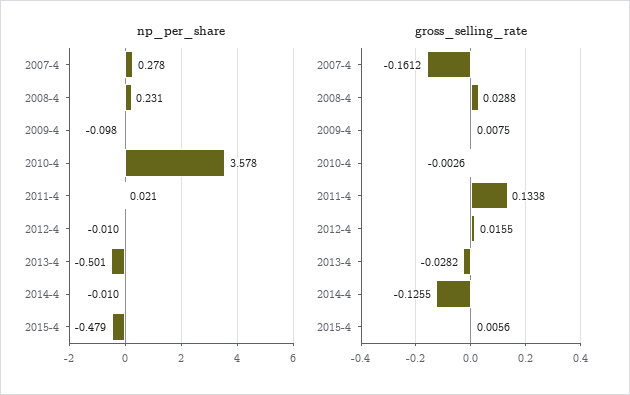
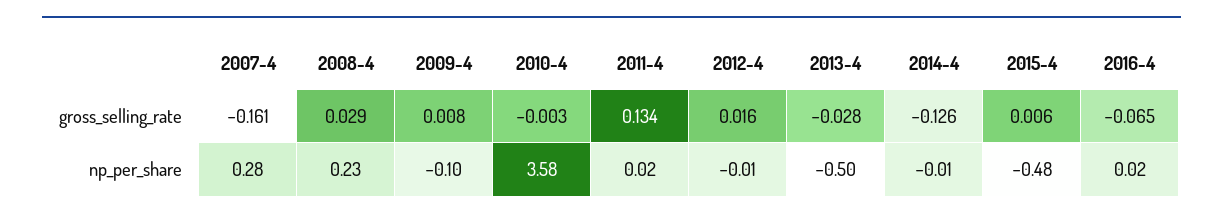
gross_selling_rate, 2016-4: none -> -0.065
np_per_share, 2016-4: none -> 0.02

